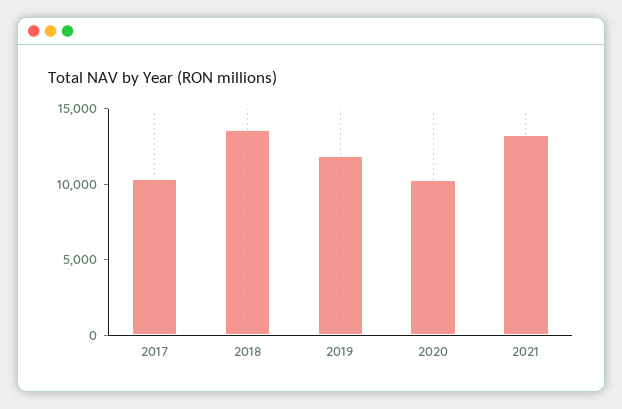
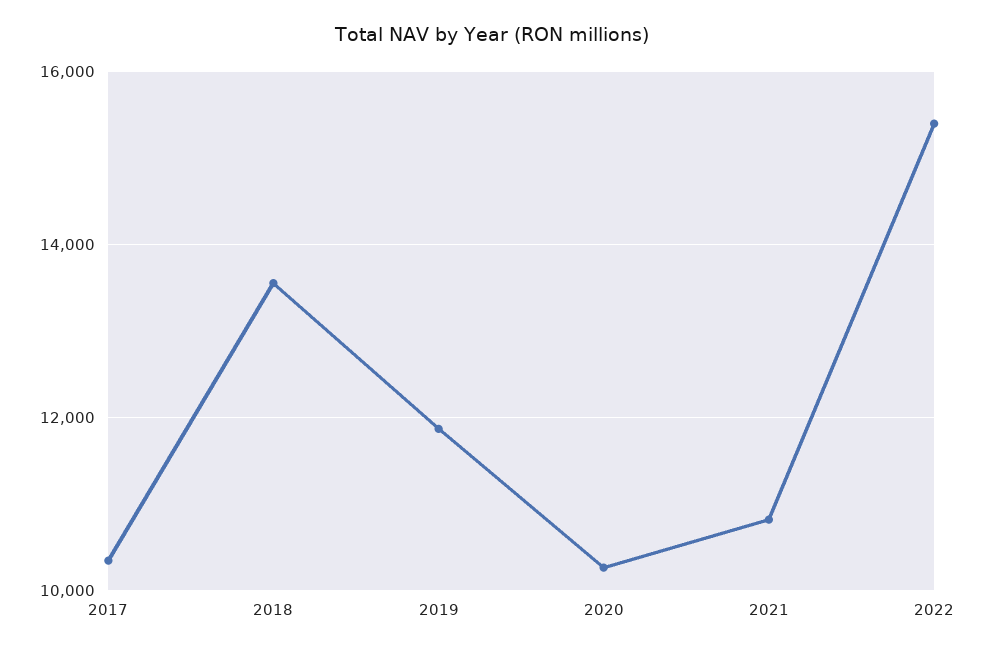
2021: 13000 -> 10800
2022: none -> 15400

